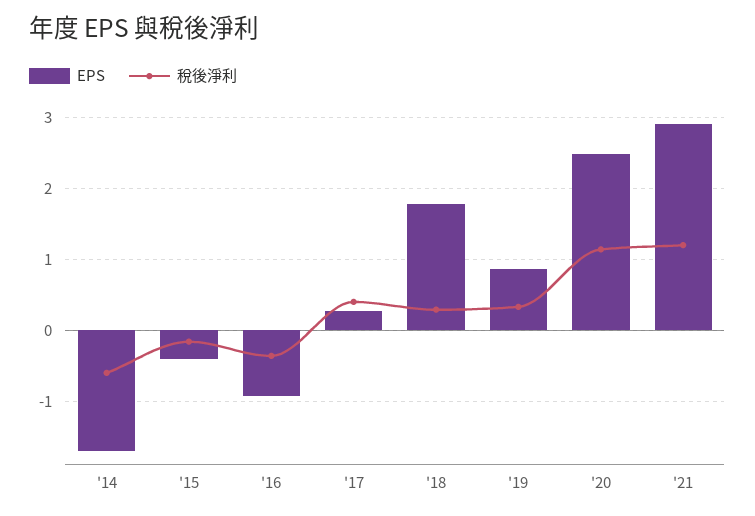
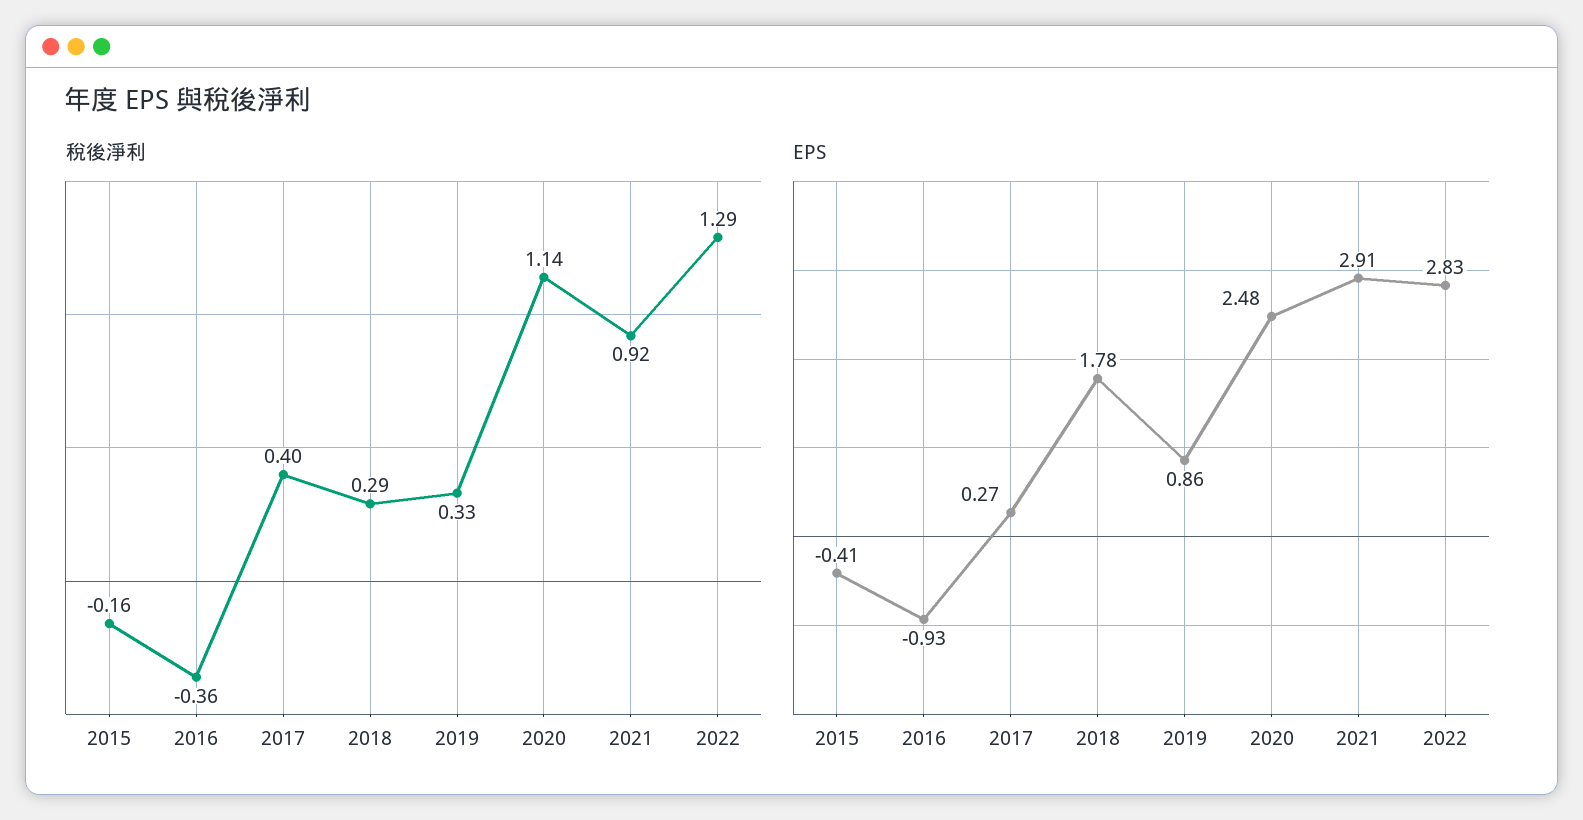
EPS, '14: -1.7 -> none
稅後淨利, '14: -0.6 -> none
稅後淨利, '21: 1.2 -> 0.92
稅後淨利, 2022: none -> 1.29
EPS, 2022: none -> 2.83

